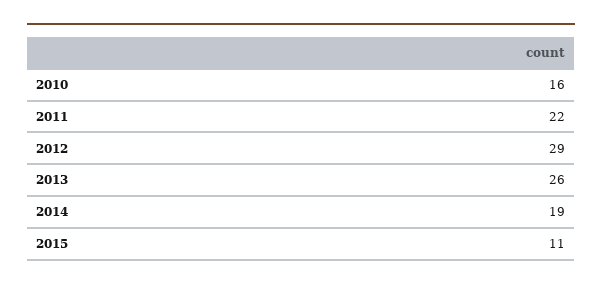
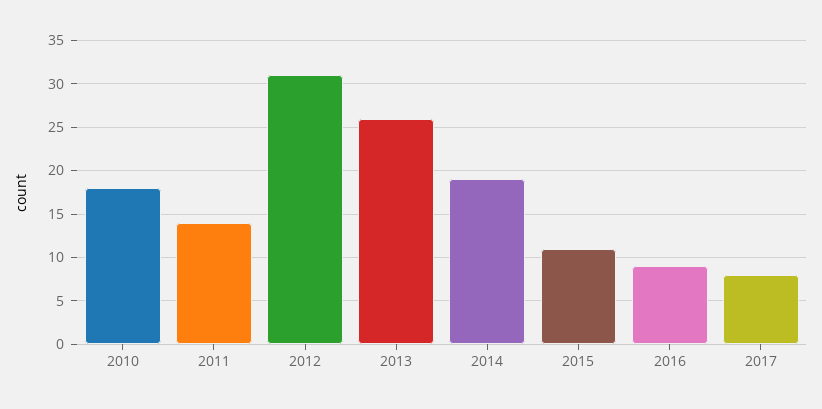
2010: 16 -> 18
2011: 22 -> 14
2012: 29 -> 31
2016: none -> 9
2017: none -> 8

